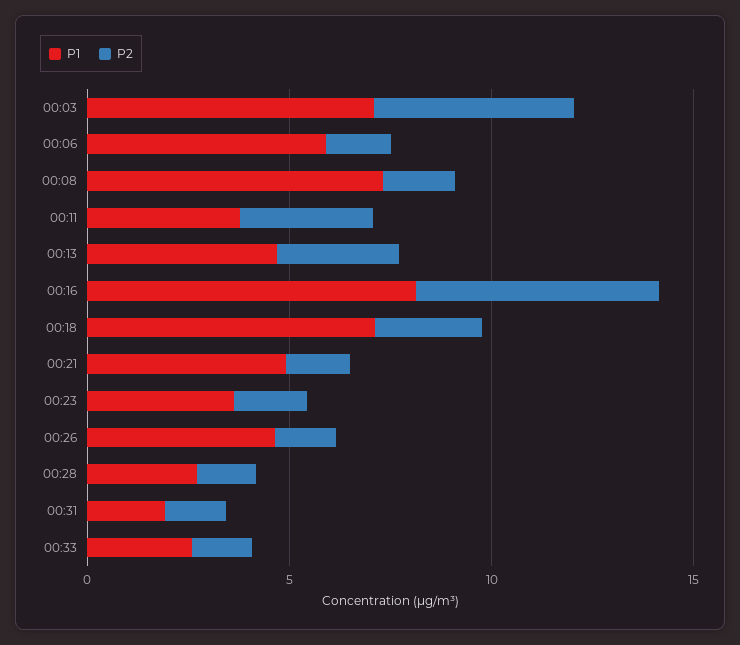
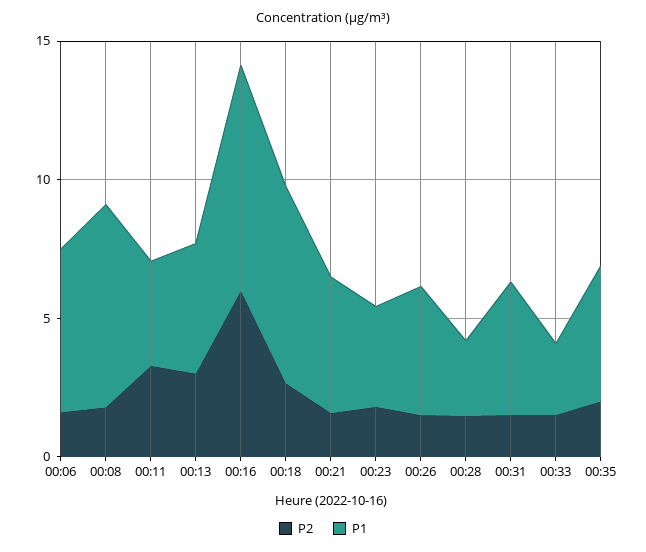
P1, 00:03: 7 -> none
P2, 00:03: 5 -> none
P1, 00:31: 2 -> 5
P2, 00:35: none -> 2
P1, 00:35: none -> 5

